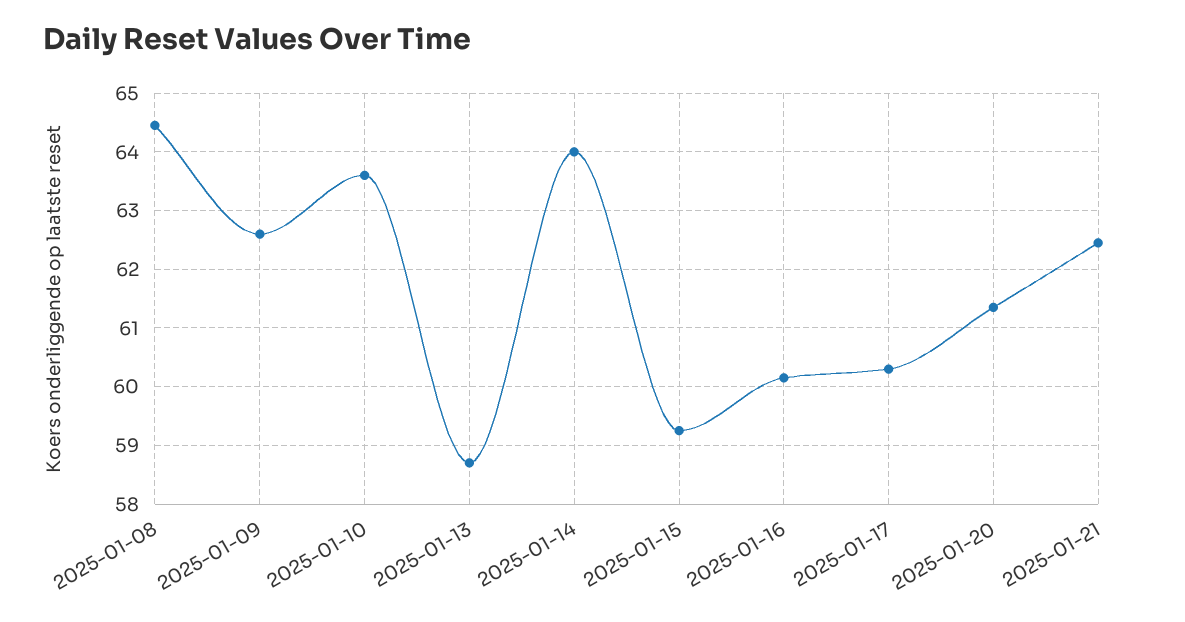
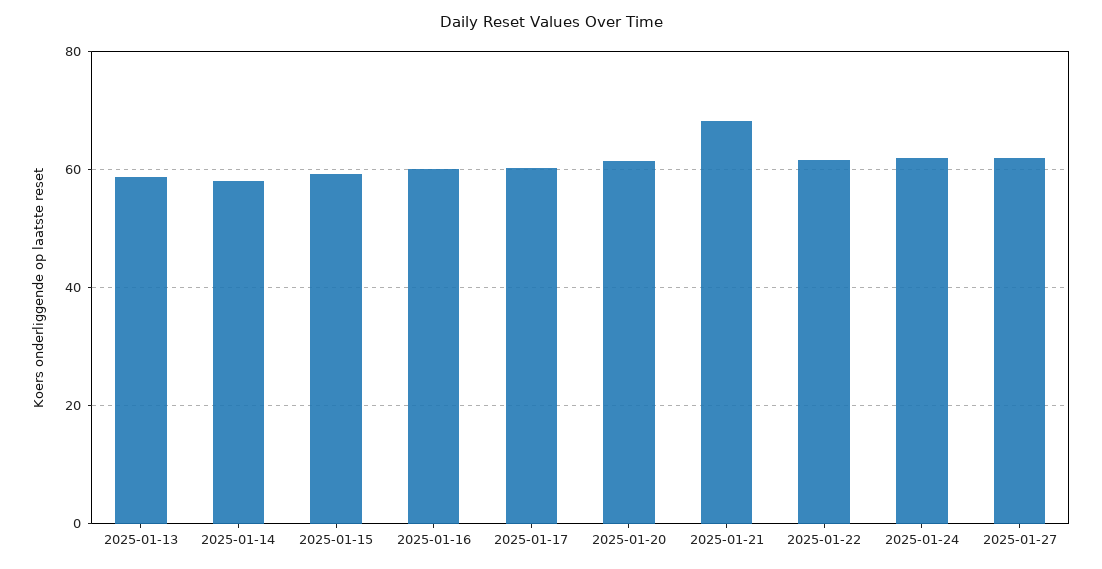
2025-01-08: 64.4 -> none
2025-01-09: 62.6 -> none
2025-01-10: 63.6 -> none
2025-01-14: 64 -> 58
2025-01-21: 62.4 -> 68
2025-01-22: none -> 62
2025-01-24: none -> 62
2025-01-27: none -> 62

